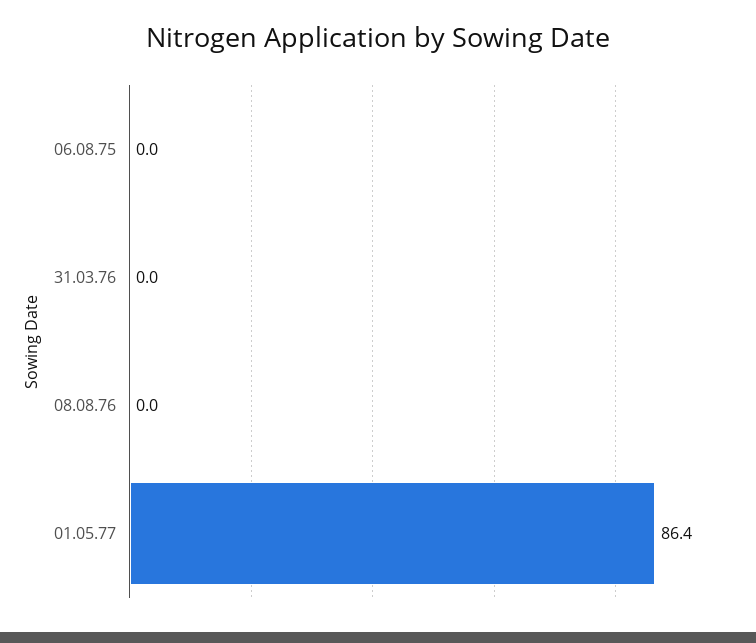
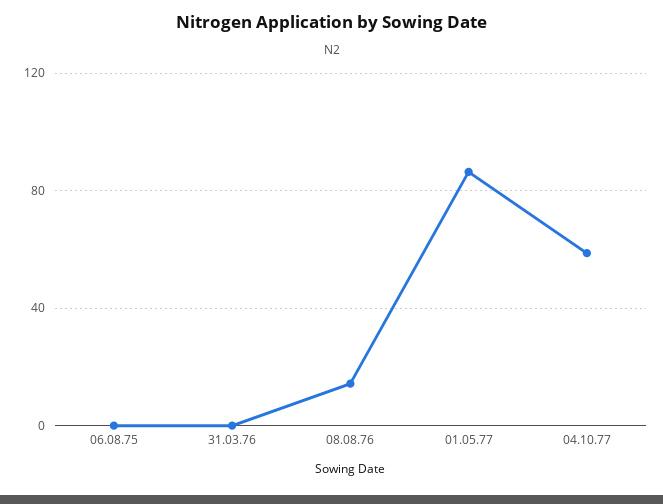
08.08.76: 0 -> 15
04.10.77: none -> 60

